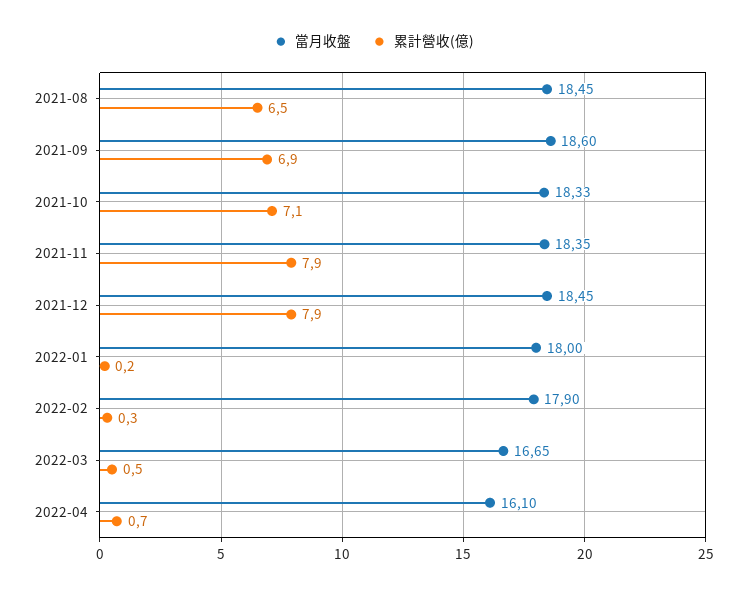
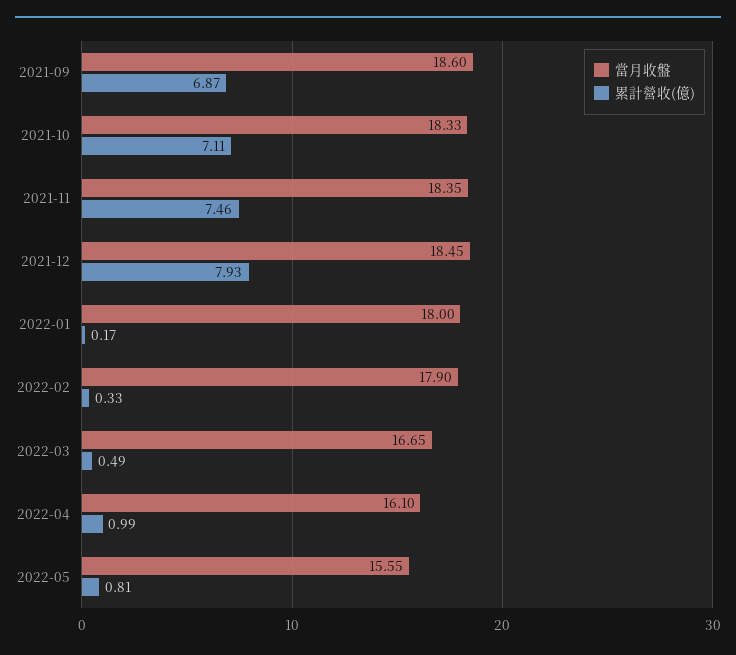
當月收盤, 2021-08: 18.45 -> none
累計營收(億), 2021-08: 6.5 -> none
累計營收(億), 2021-11: 7.9 -> 7.46
累計營收(億), 2022-04: 0.7 -> 0.99
當月收盤, 2022-05: none -> 15.55
累計營收(億), 2022-05: none -> 0.81

